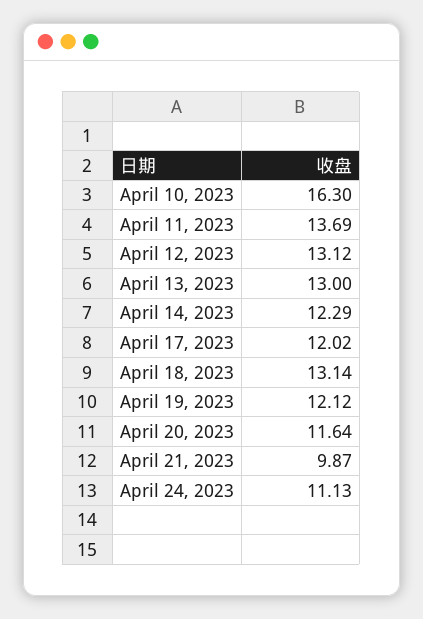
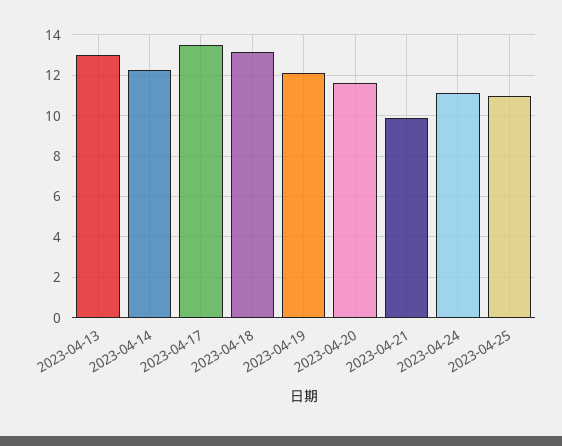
April 10, 2023: 16.3 -> none
April 11, 2023: 13.69 -> none
April 12, 2023: 13.12 -> none
April 17, 2023: 12.02 -> 13.5
2023-04-25: none -> 11

